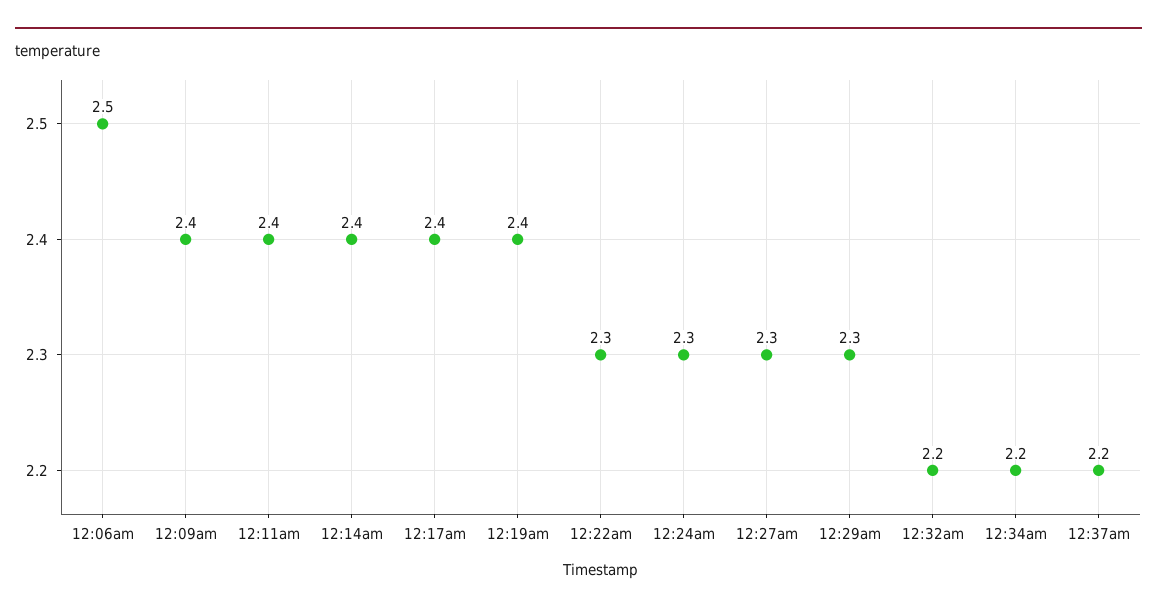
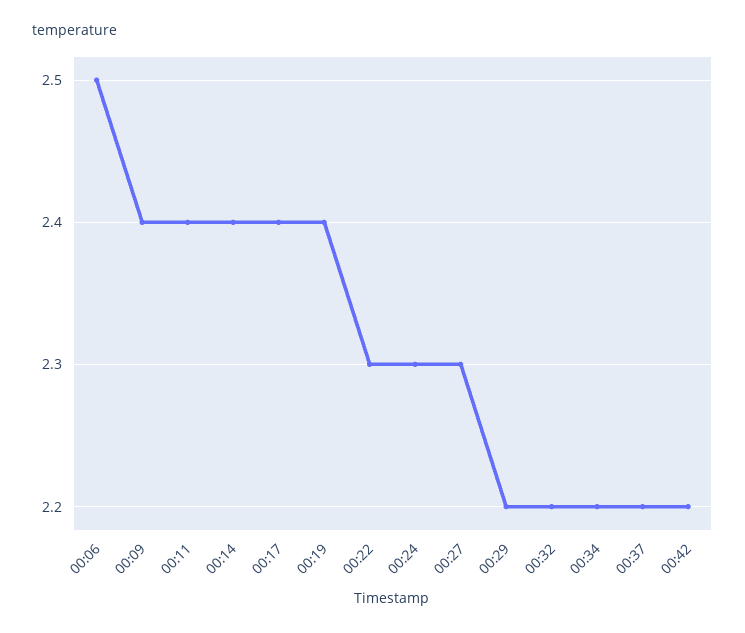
12:29am: 2.3 -> 2.2
00:42: none -> 2.2

